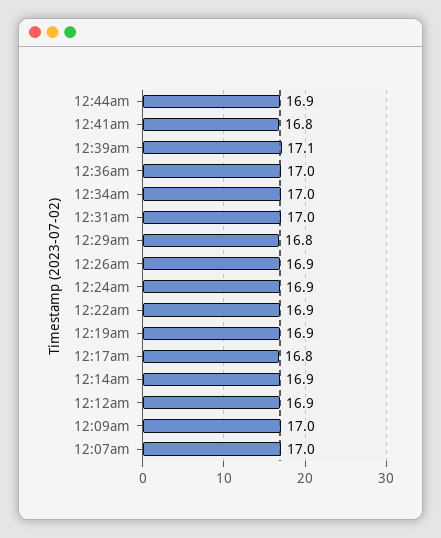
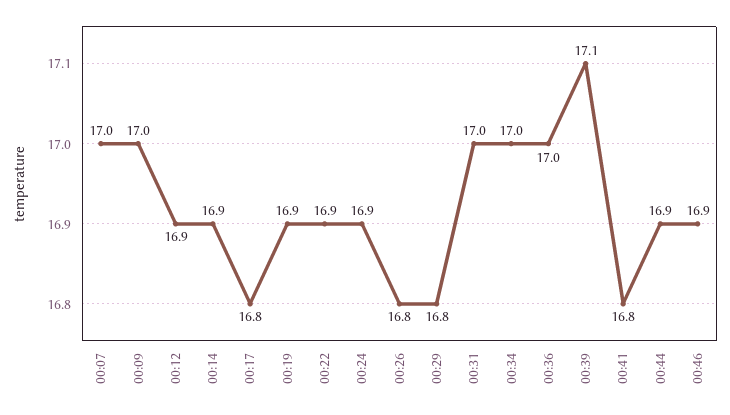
12:26am: 16.9 -> 16.8
00:46: none -> 16.9

